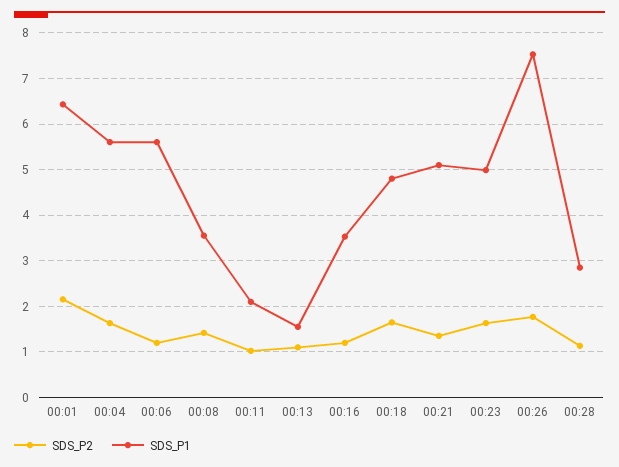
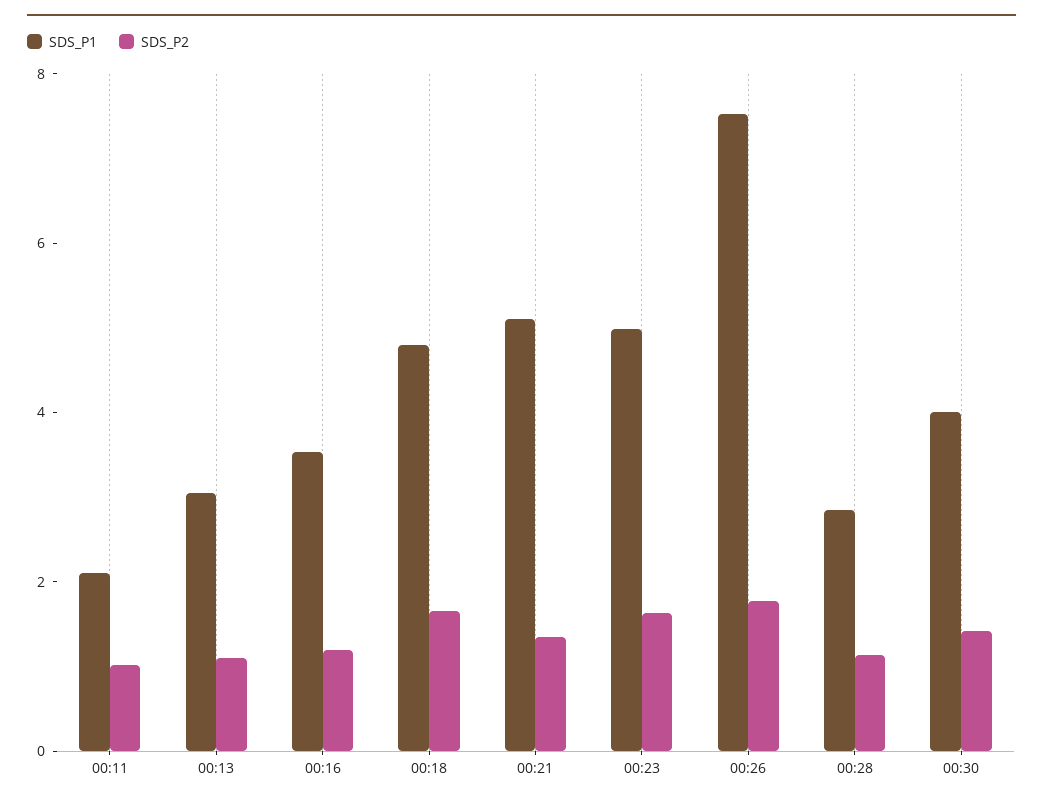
SDS_P2, 00:01: 2.2 -> none
SDS_P1, 00:01: 6.4 -> none
SDS_P2, 00:04: 1.6 -> none
SDS_P1, 00:04: 5.6 -> none
SDS_P2, 00:06: 1.2 -> none
SDS_P1, 00:06: 5.6 -> none
SDS_P2, 00:08: 1.4 -> none
SDS_P1, 00:08: 3.6 -> none
SDS_P1, 00:13: 1.6 -> 3
SDS_P1, 00:30: none -> 4
SDS_P2, 00:30: none -> 1.5

